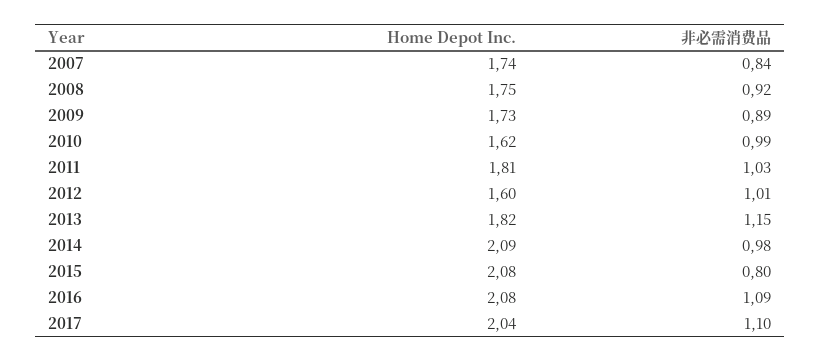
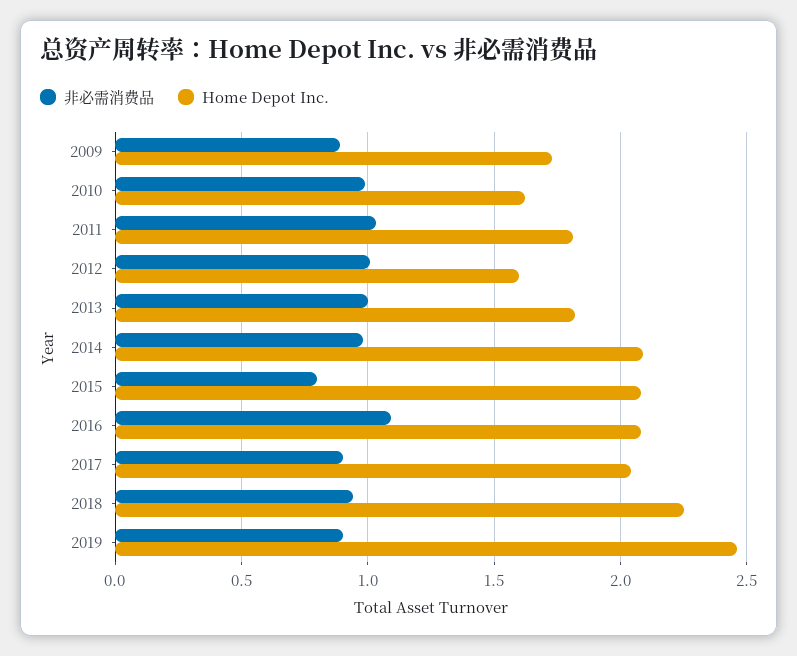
Home Depot Inc., 2007: 1.74 -> none
非必需消费品, 2007: 0.84 -> none
Home Depot Inc., 2008: 1.75 -> none
非必需消费品, 2008: 0.92 -> none
非必需消费品, 2013: 1.15 -> 1
非必需消费品, 2017: 1.1 -> 0.9
非必需消费品, 2018: none -> 0.95
Home Depot Inc., 2018: none -> 2.25
非必需消费品, 2019: none -> 0.9
Home Depot Inc., 2019: none -> 2.45

